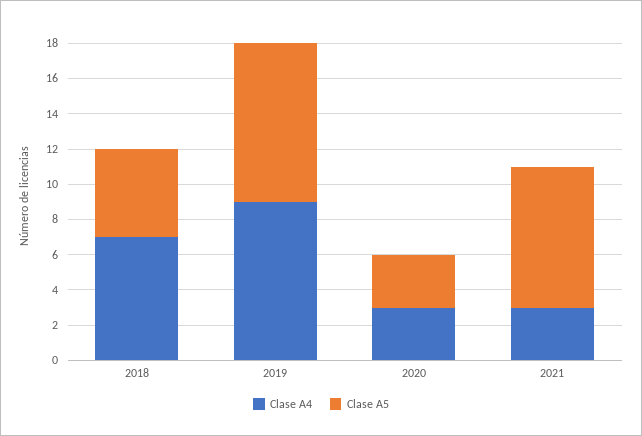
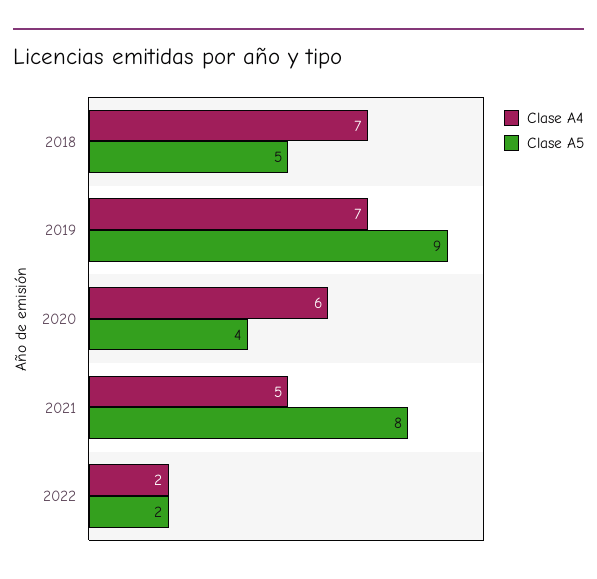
Clase A4, 2019: 9 -> 7
Clase A4, 2020: 3 -> 6
Clase A5, 2020: 3 -> 4
Clase A4, 2021: 3 -> 5
Clase A4, 2022: none -> 2
Clase A5, 2022: none -> 2

